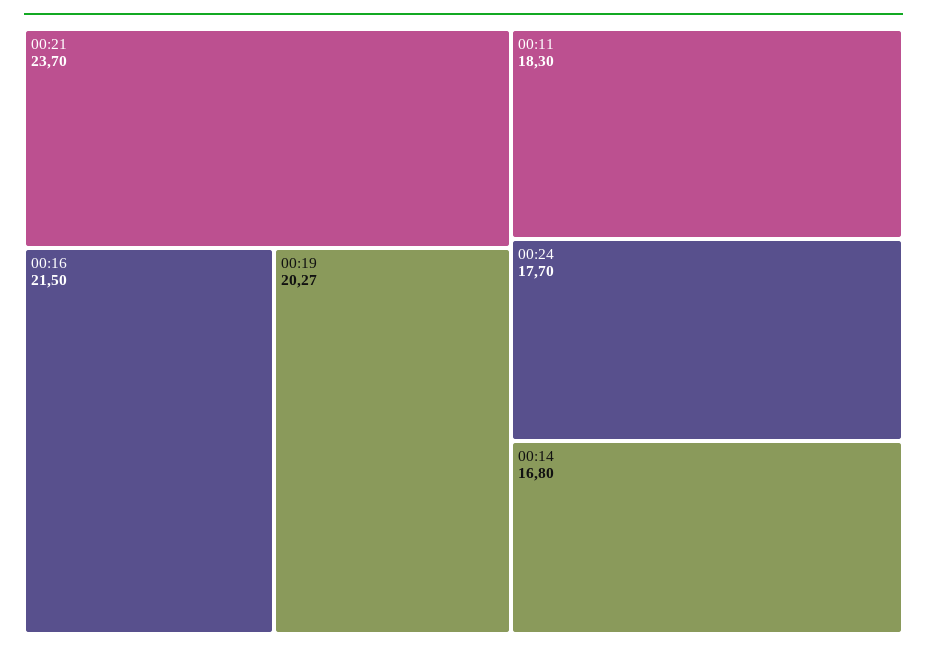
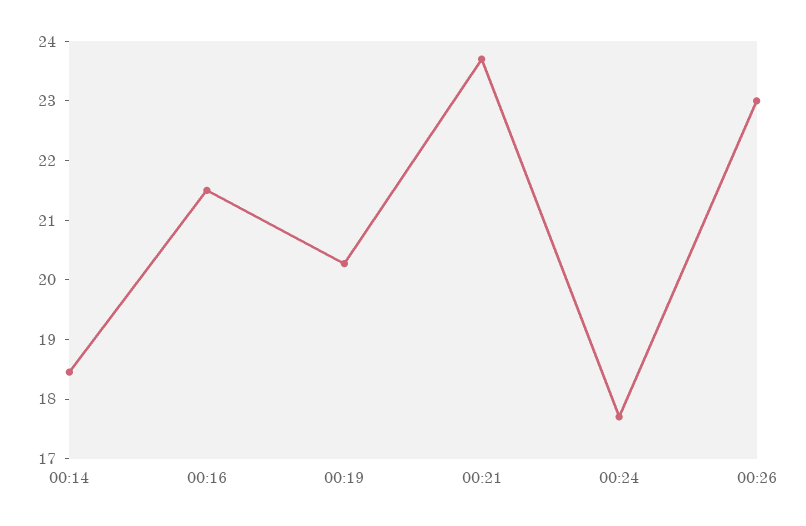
00:11: 18.3 -> none
00:14: 16.8 -> 18.4
00:26: none -> 23

